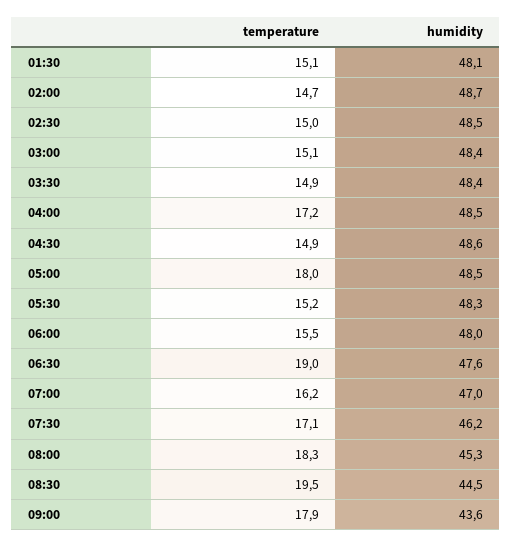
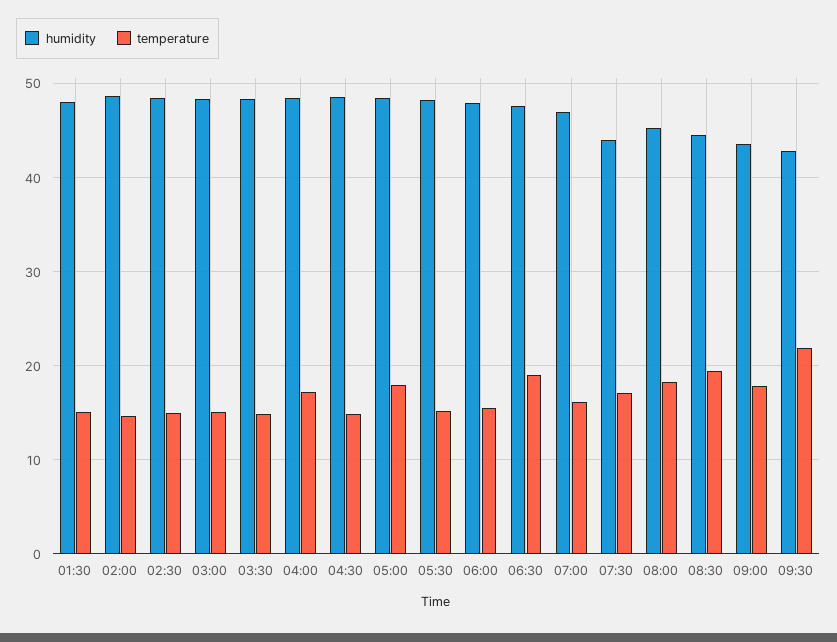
humidity, 07:30: 46.2 -> 44
humidity, 09:30: none -> 43
temperature, 09:30: none -> 22

